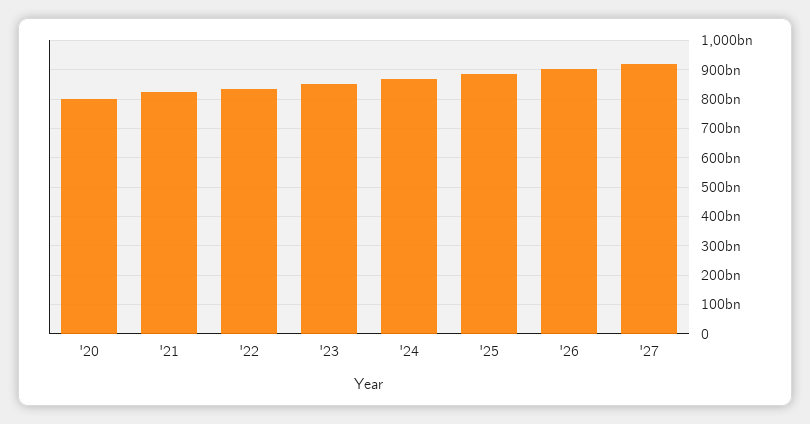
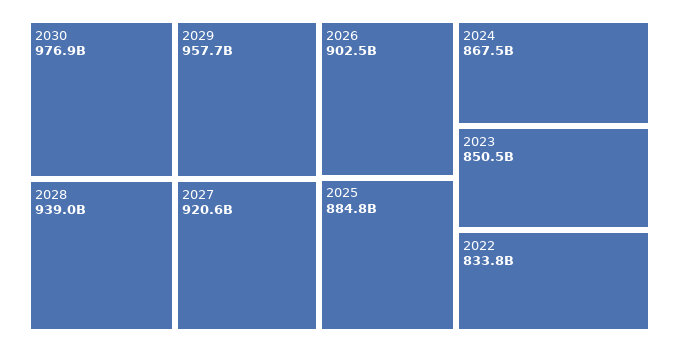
'20: 800000000000 -> none
'21: 825000000000 -> none
2030: none -> 976900000000
2029: none -> 957700000000
2028: none -> 939000000000

